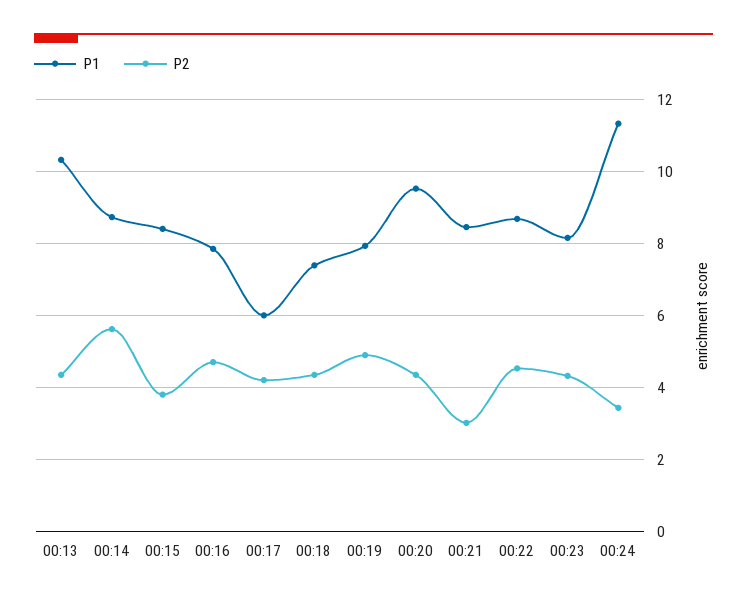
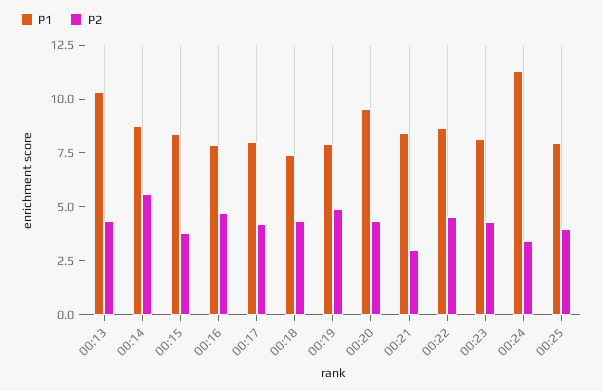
P1, 00:17: 6 -> 8
P1, 00:25: none -> 8
P2, 00:25: none -> 4

